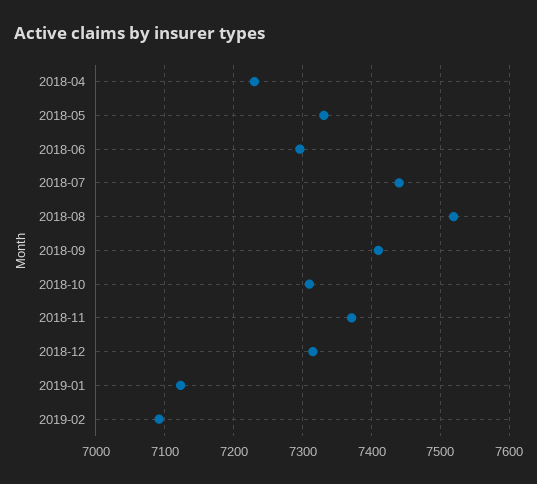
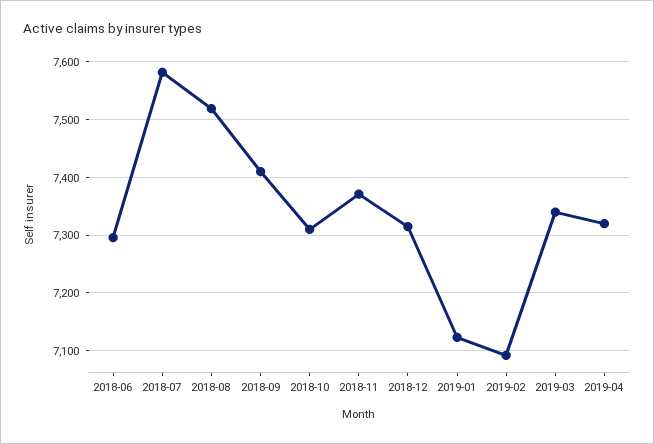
2018-04: 7230 -> none
2018-05: 7330 -> none
2018-07: 7440 -> 7580
2019-03: none -> 7340
2019-04: none -> 7320

